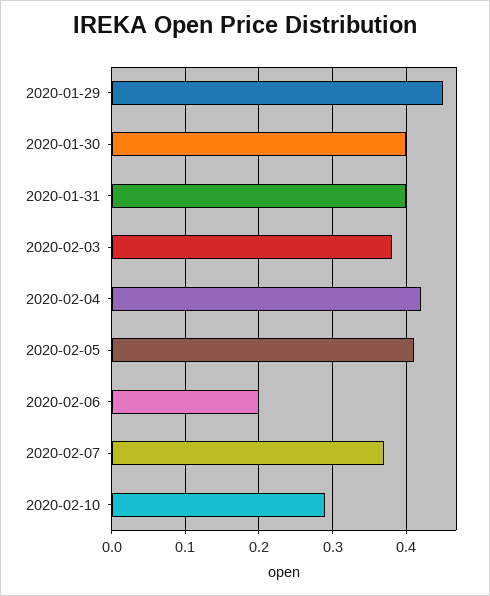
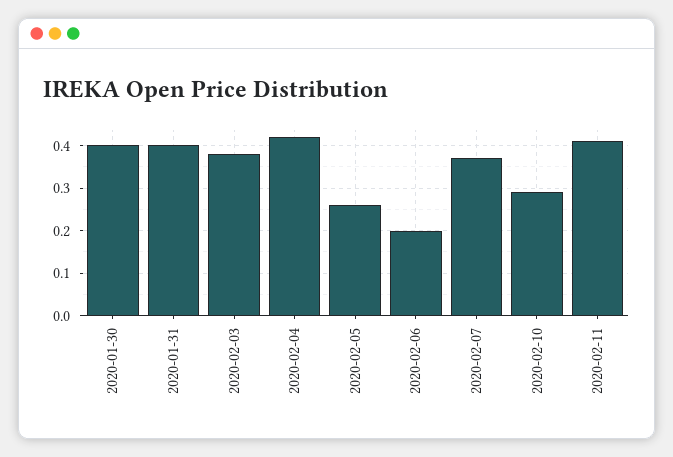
2020-01-29: 0.45 -> none
2020-02-05: 0.41 -> 0.25
2020-02-11: none -> 0.4

